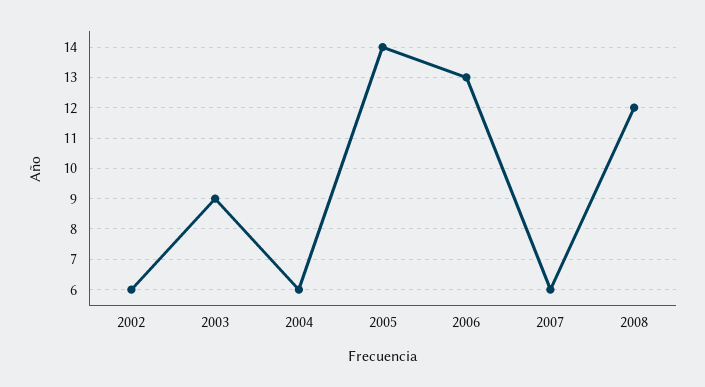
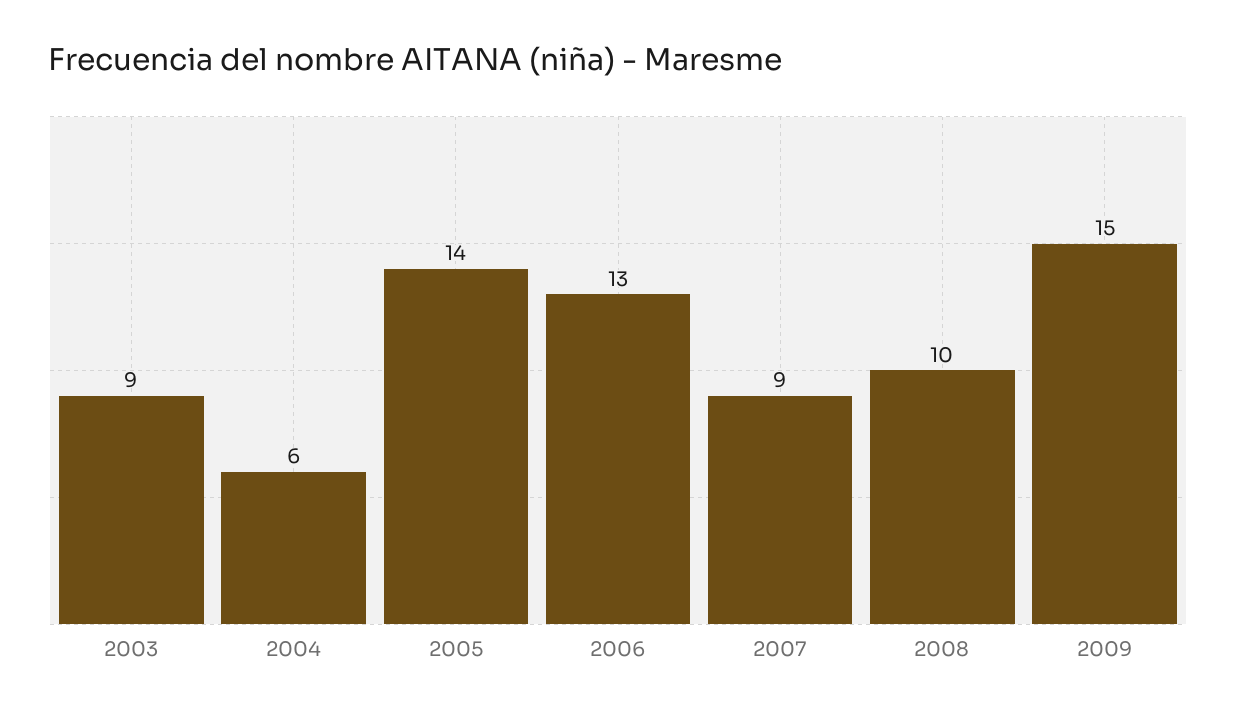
2002: 6 -> none
2007: 6 -> 9
2008: 12 -> 10
2009: none -> 15

